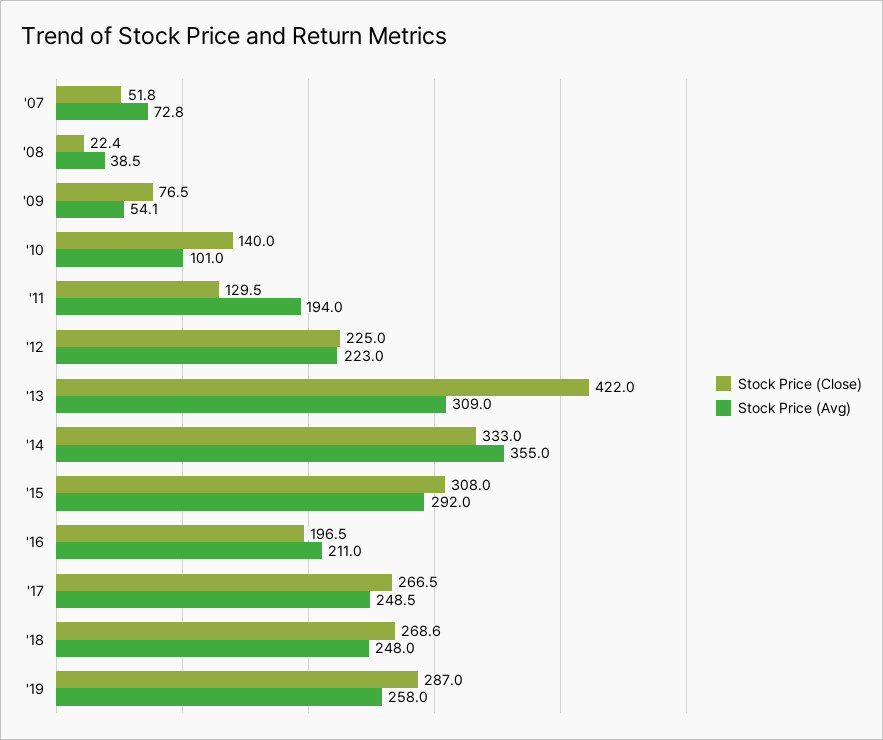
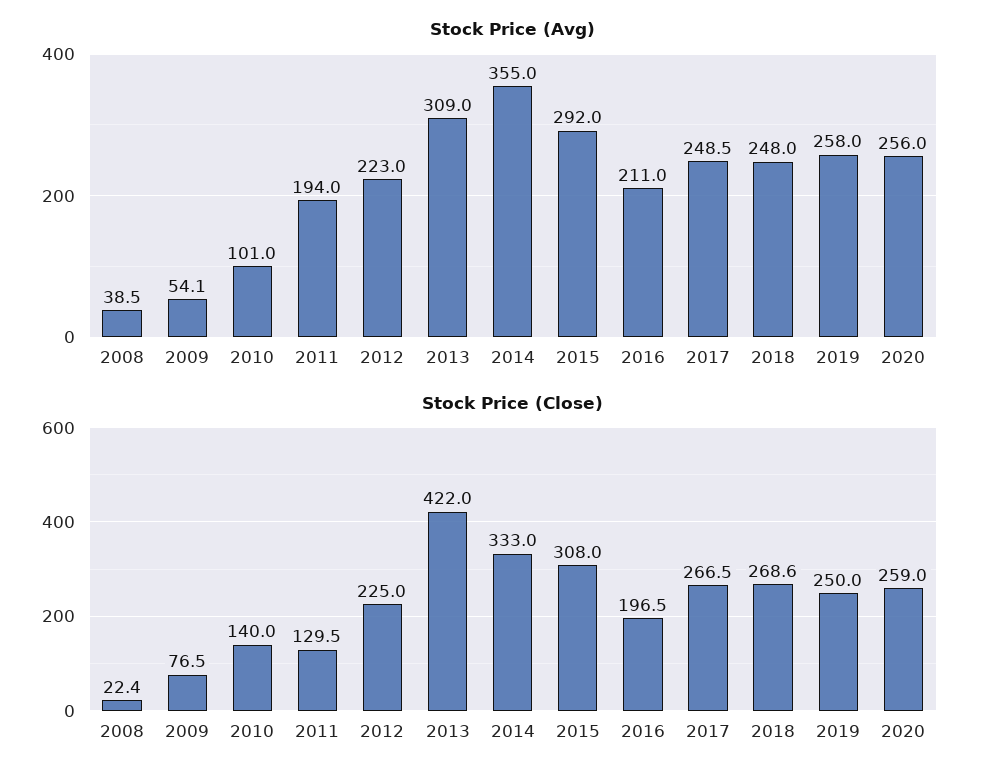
Stock Price (Close), '07: 51.8 -> none
Stock Price (Avg), '07: 72.8 -> none
Stock Price (Close), '19: 287 -> 250
Stock Price (Avg), 2020: none -> 256
Stock Price (Close), 2020: none -> 259

